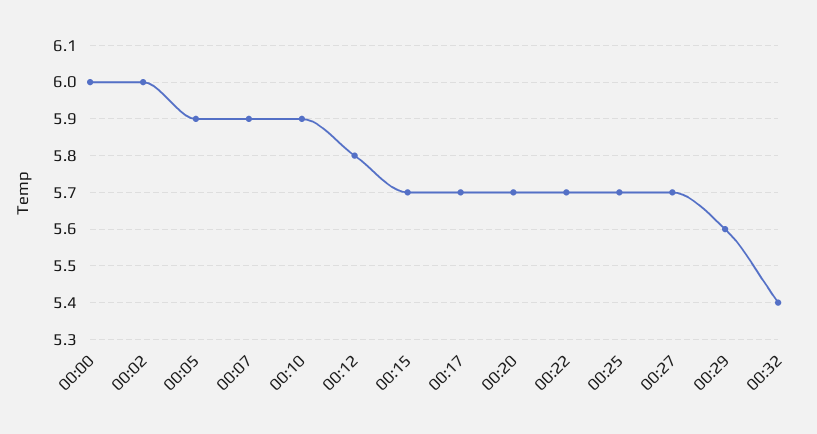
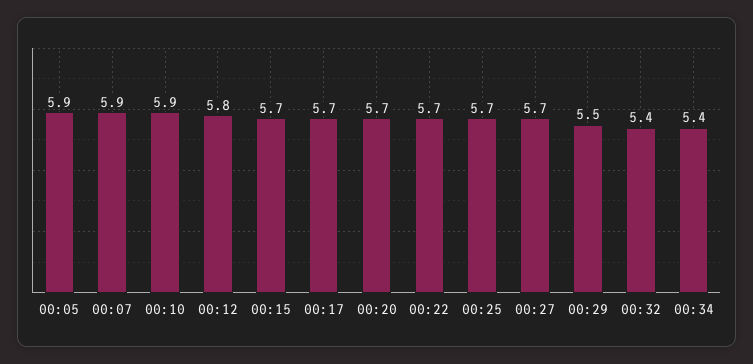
00:00: 6 -> none
00:02: 6 -> none
00:29: 5.6 -> 5.5
00:34: none -> 5.4

